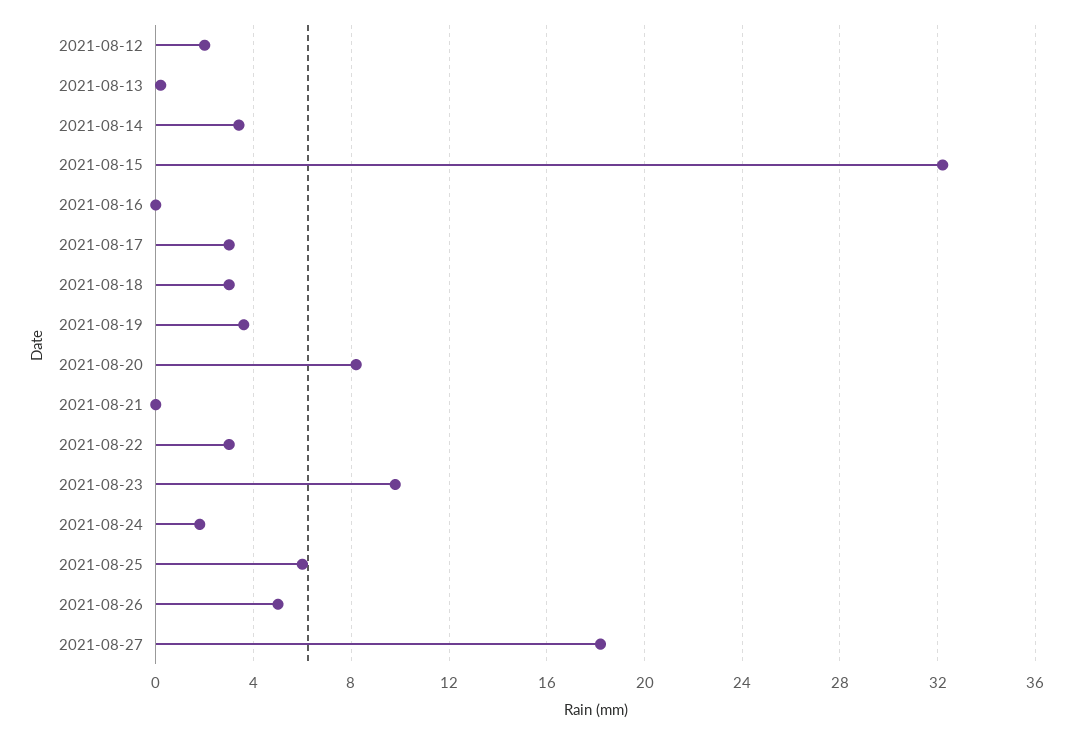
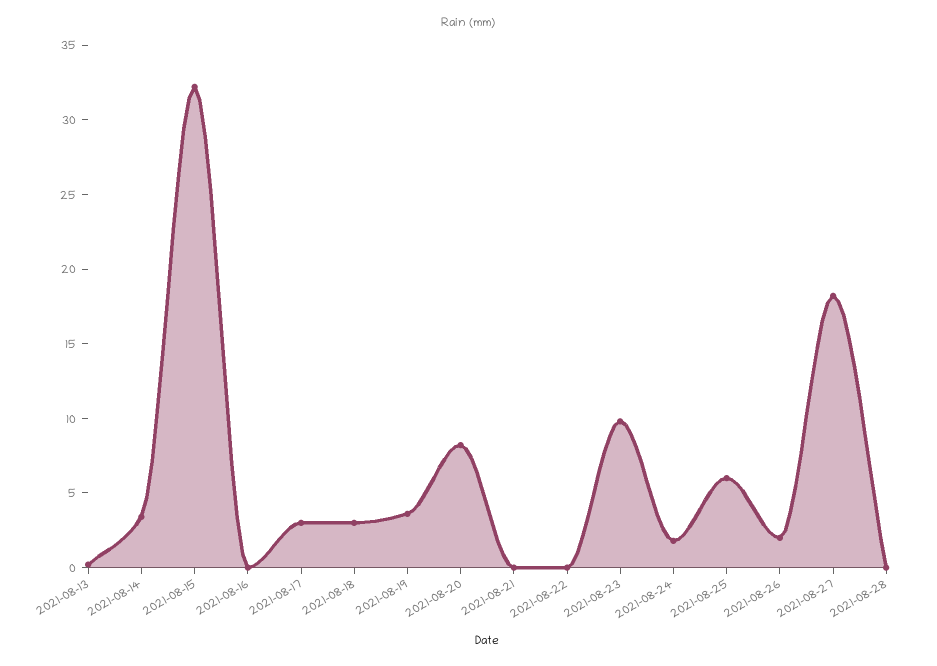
2021-08-12: 2 -> none
2021-08-22: 3 -> 0
2021-08-26: 5 -> 2
2021-08-28: none -> 0

